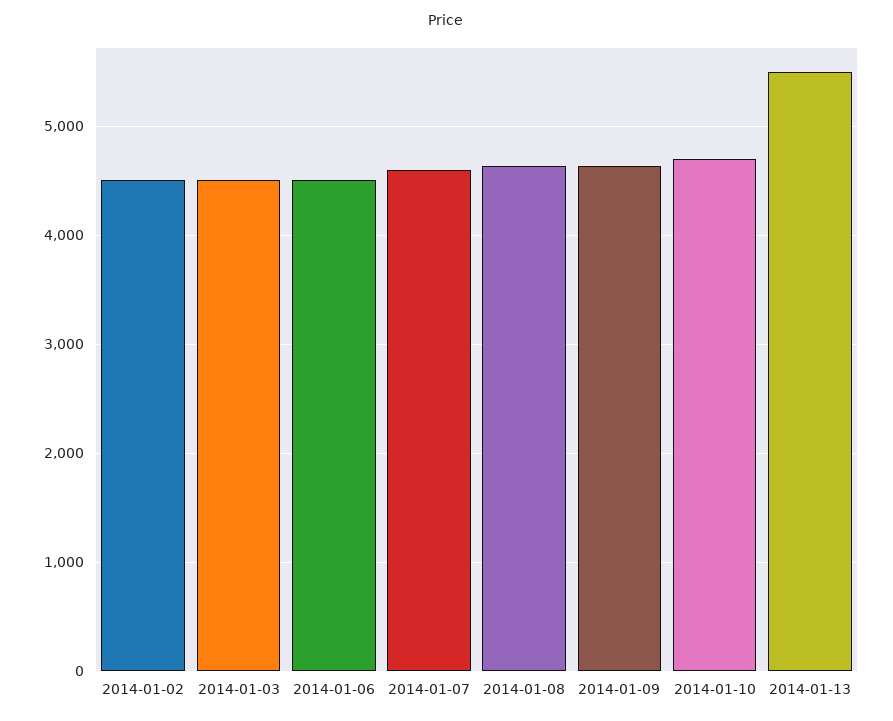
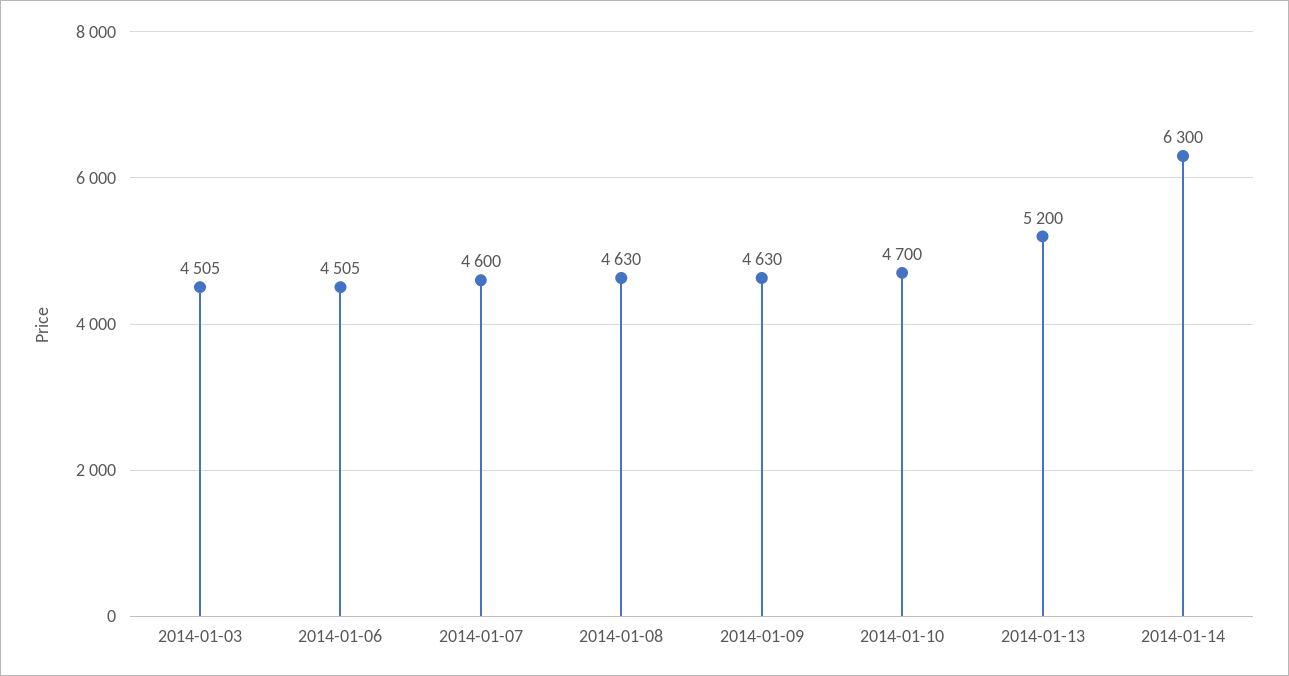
2014-01-02: 4500 -> none
2014-01-13: 5500 -> 5200
2014-01-14: none -> 6300

